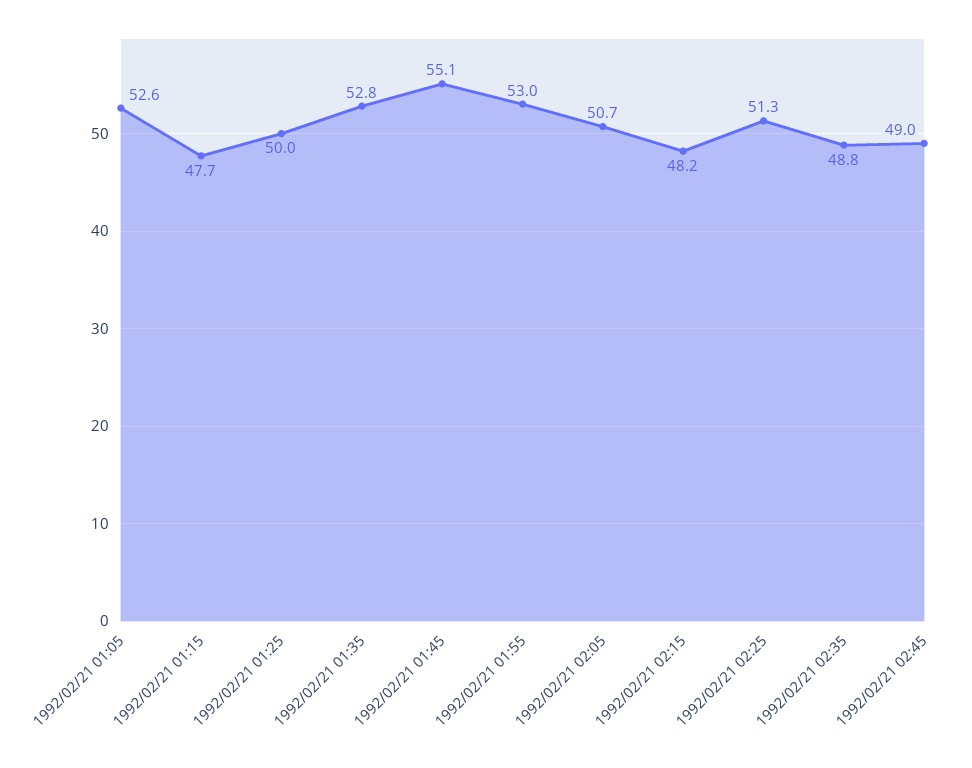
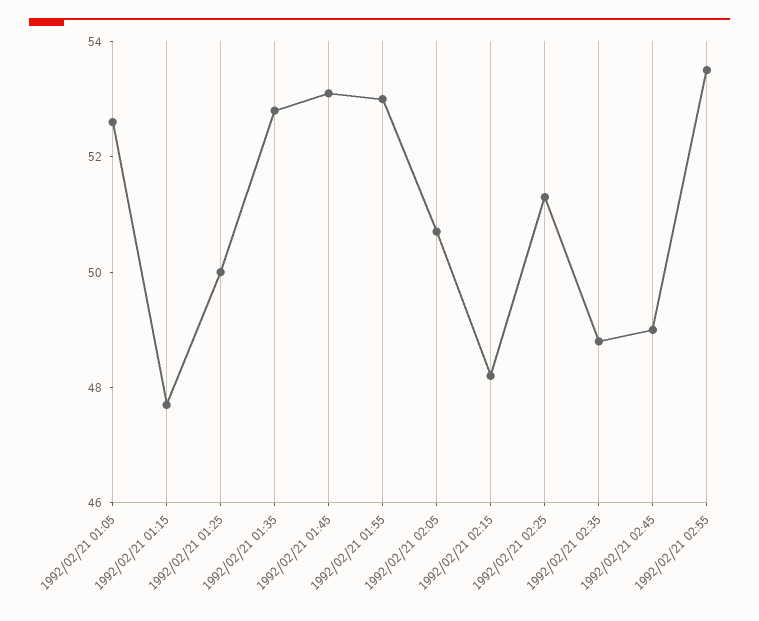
1992/02/21 01:45: 55.1 -> 53
1992/02/21 02:55: none -> 53.5

